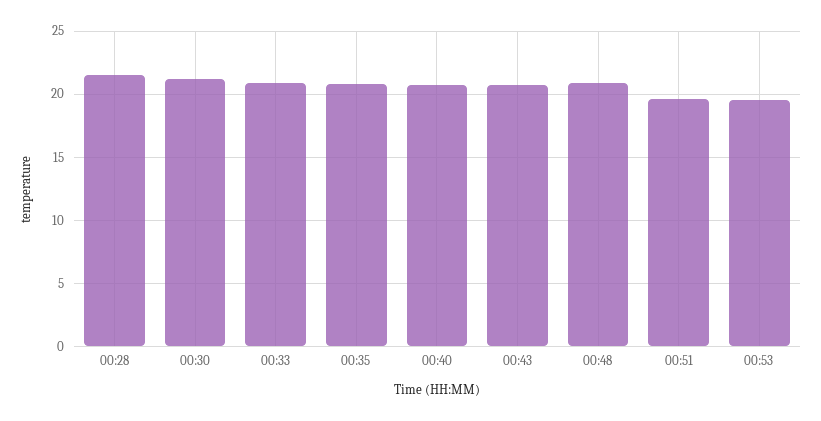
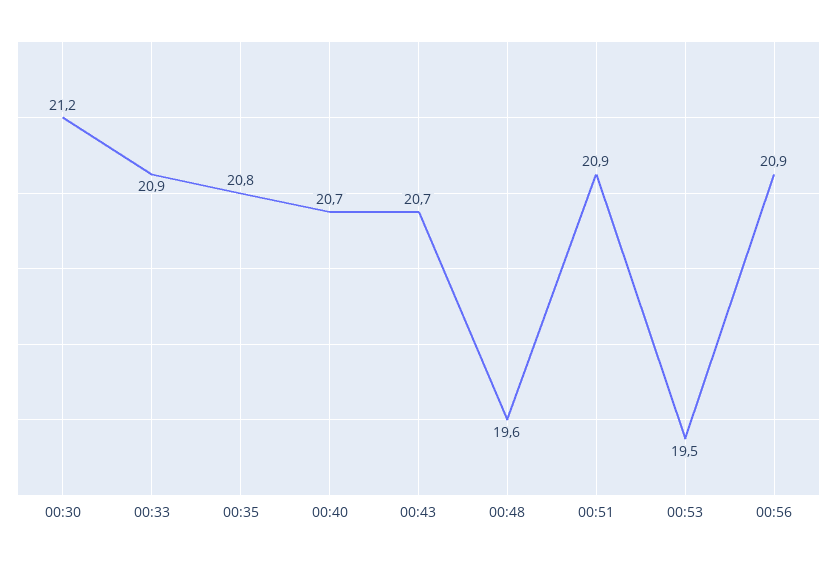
00:28: 21.5 -> none
00:48: 21 -> 19.6
00:51: 19.5 -> 20.9
00:56: none -> 20.9

